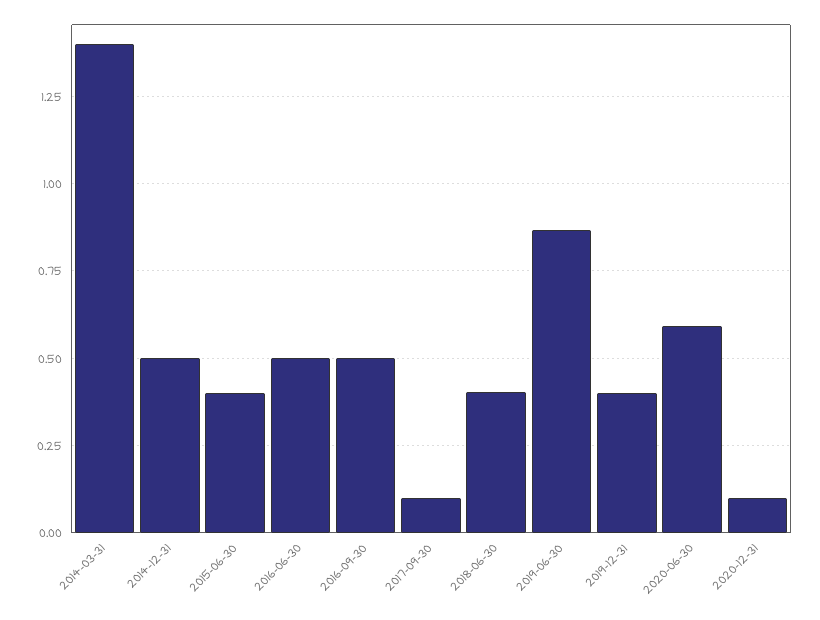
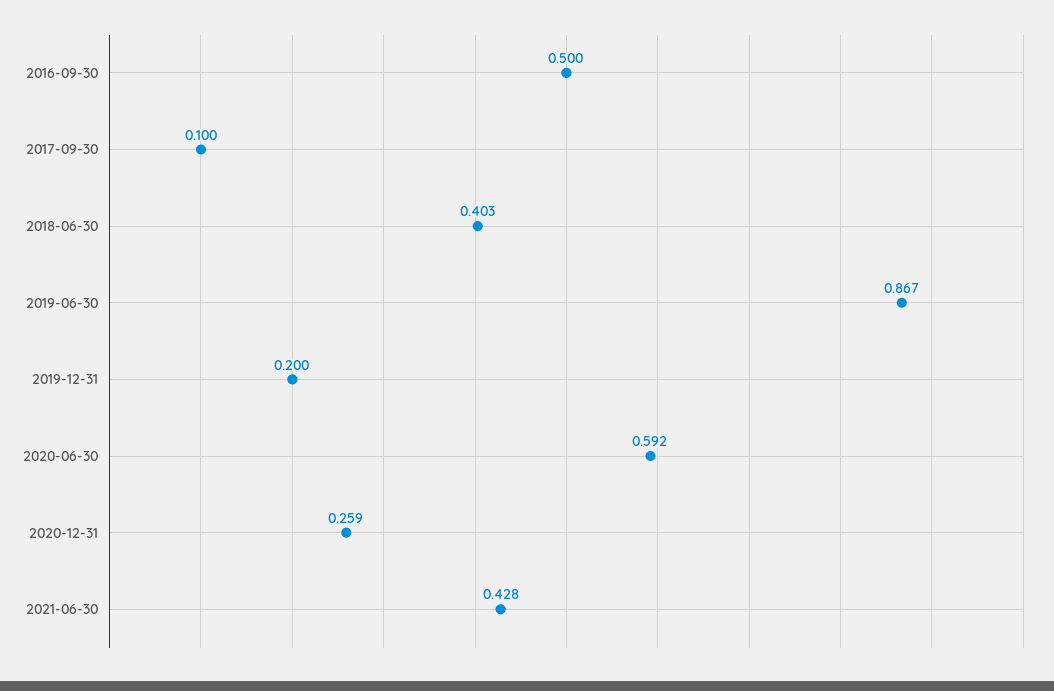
2014-03-31: 1.4 -> none
2014-12-31: 0.5 -> none
2015-06-30: 0.4 -> none
2016-06-30: 0.5 -> none
2019-12-31: 0.4 -> 0.2
2020-12-31: 0.1 -> 0.259
2021-06-30: none -> 0.428

